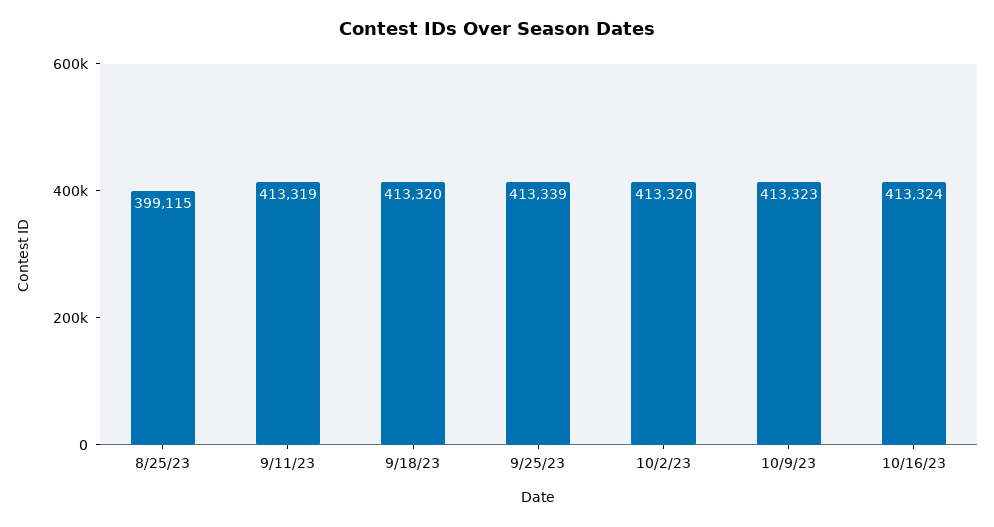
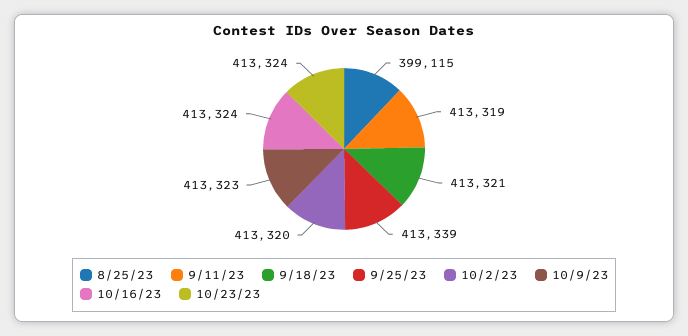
9/18/23: 413320 -> 413321
10/23/23: none -> 413324

